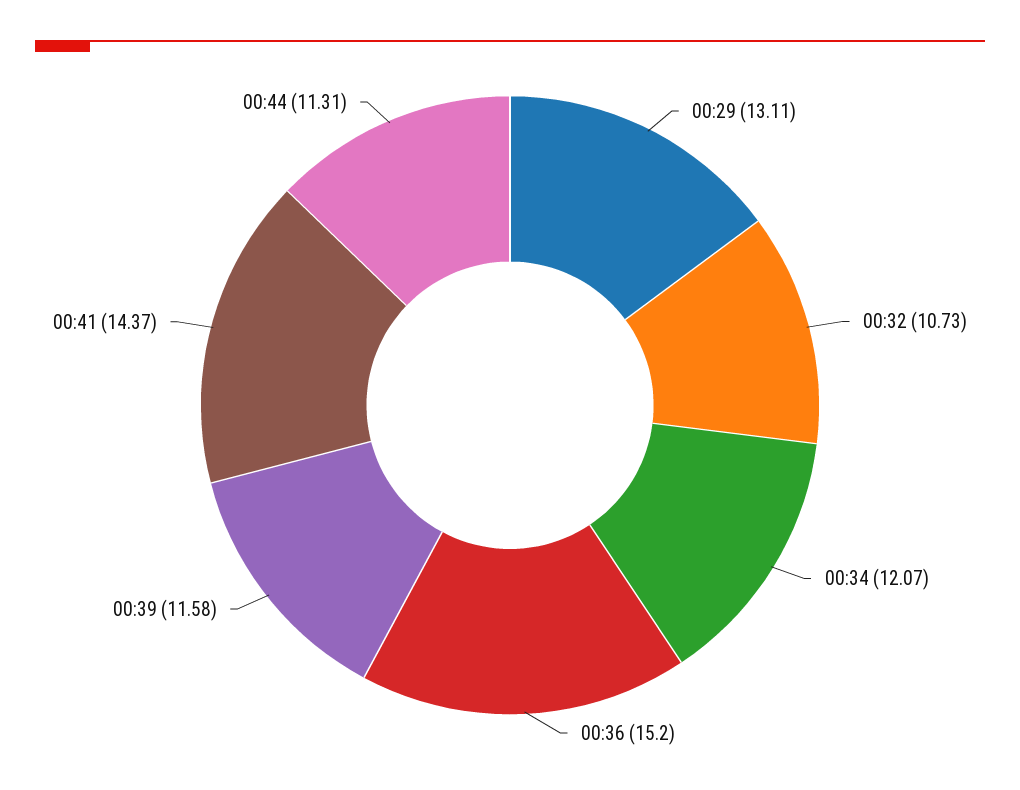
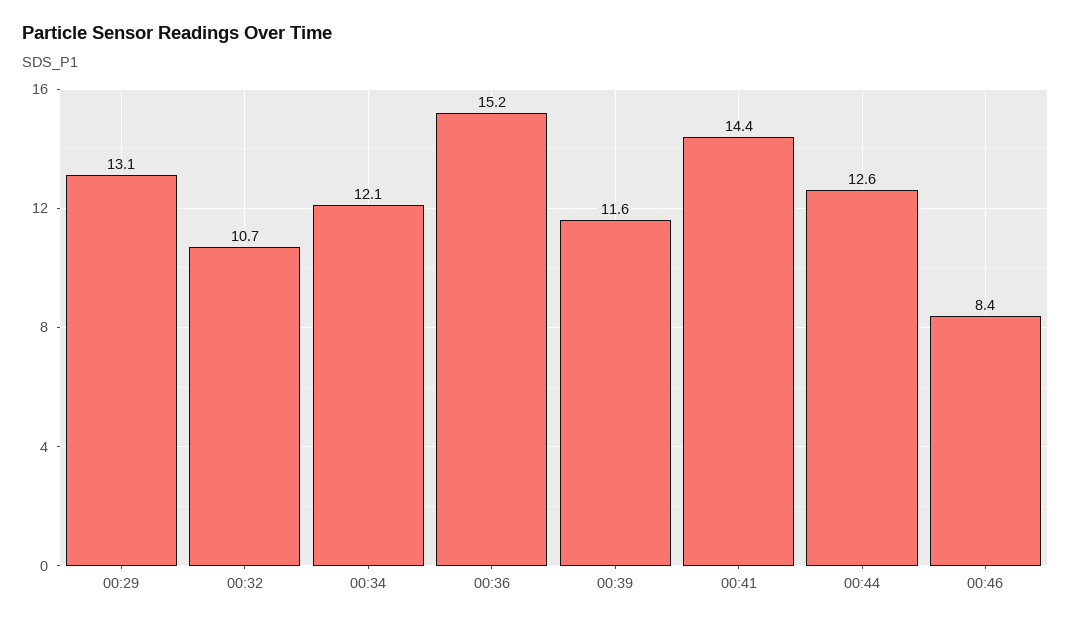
00:44: 11.31 -> 12.6
00:46: none -> 8.4

